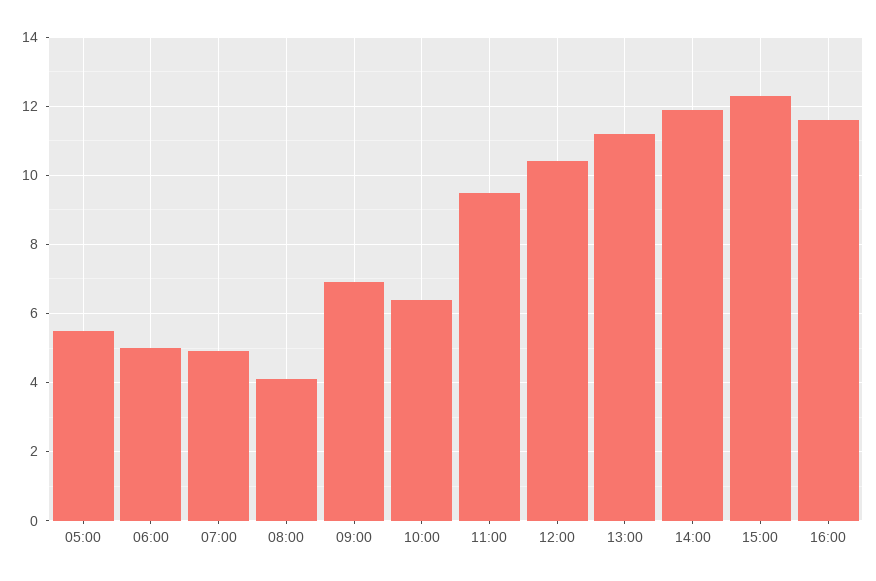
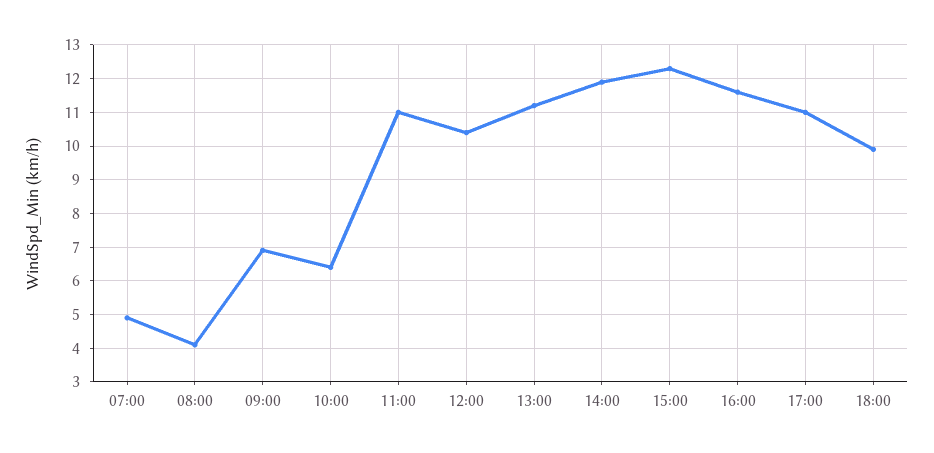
05:00: 5.5 -> none
06:00: 5 -> none
11:00: 9.5 -> 11
17:00: none -> 11
18:00: none -> 10

